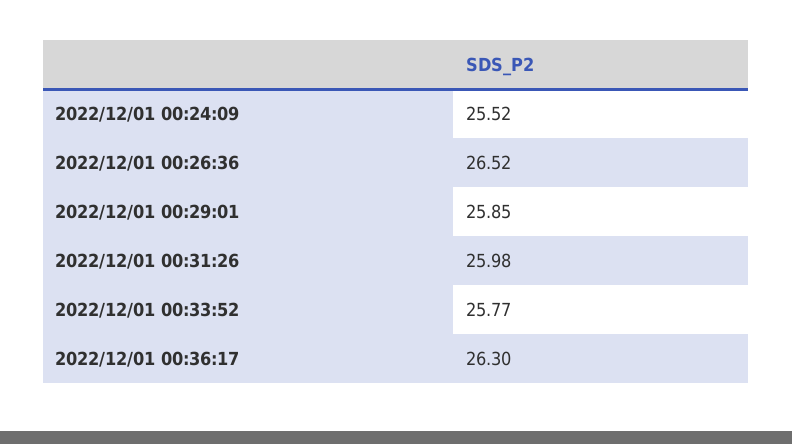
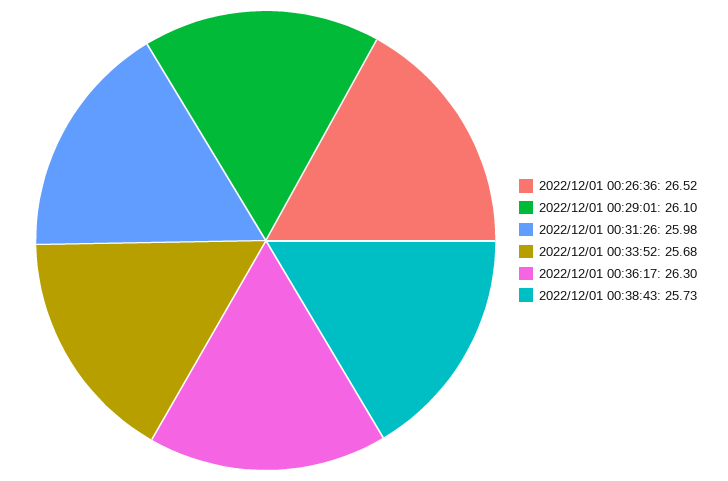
2022/12/01 00:24:09: 25.52 -> none
2022/12/01 00:29:01: 25.85 -> 26.1
2022/12/01 00:33:52: 25.77 -> 25.68
2022/12/01 00:38:43: none -> 25.73

